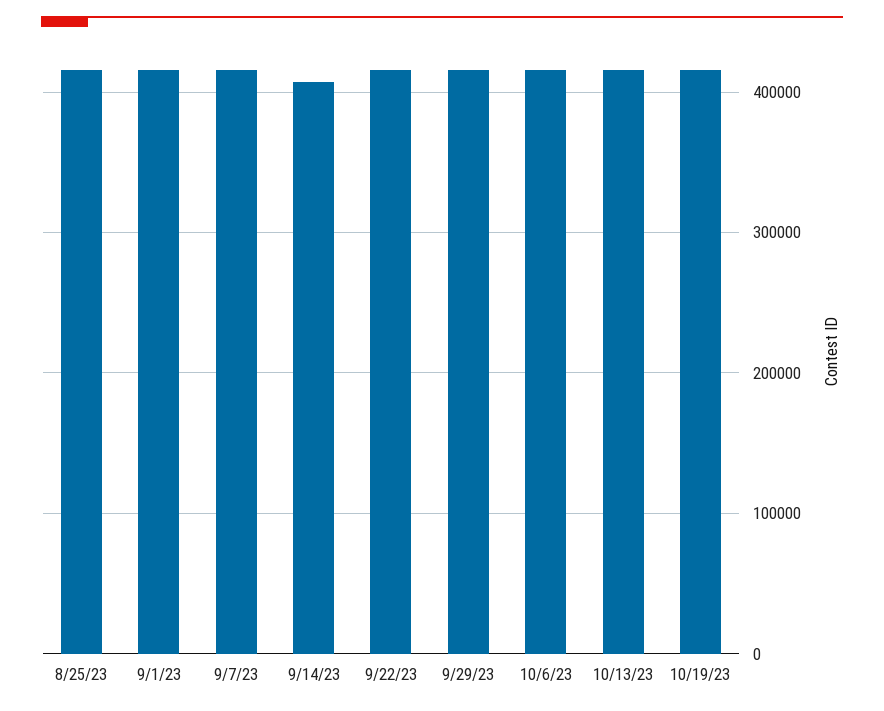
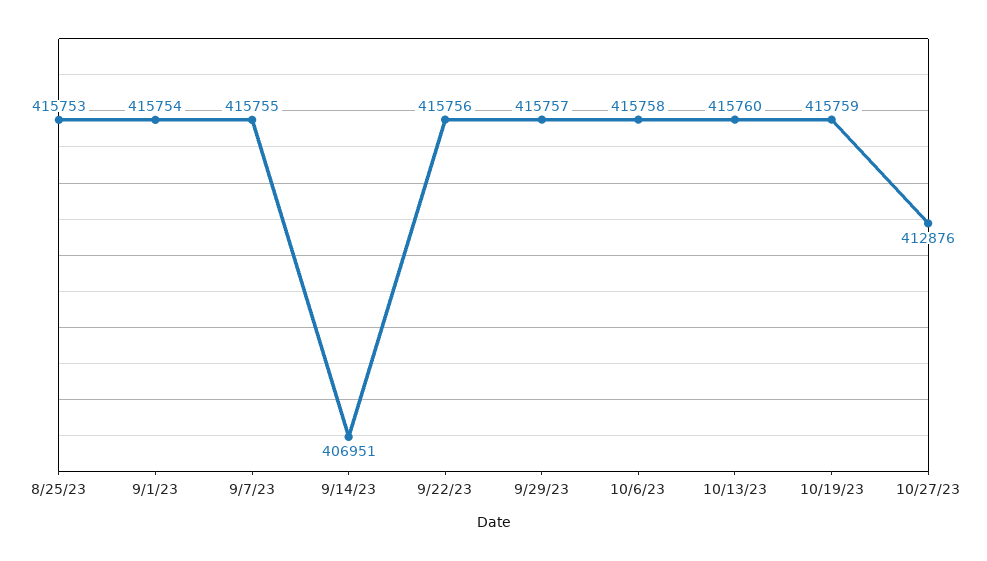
10/27/23: none -> 412876

